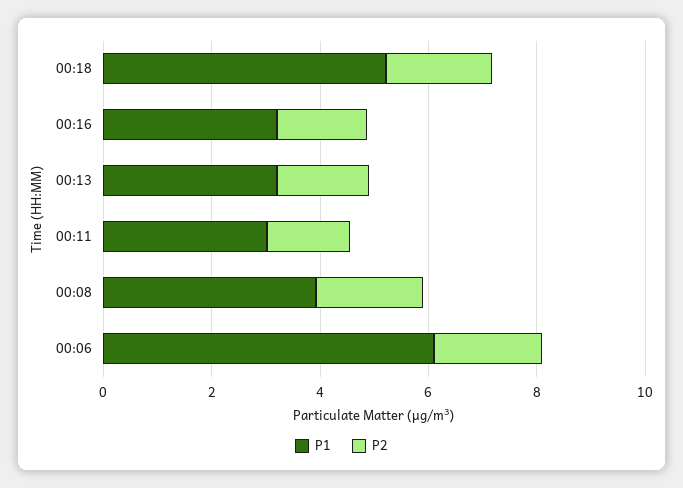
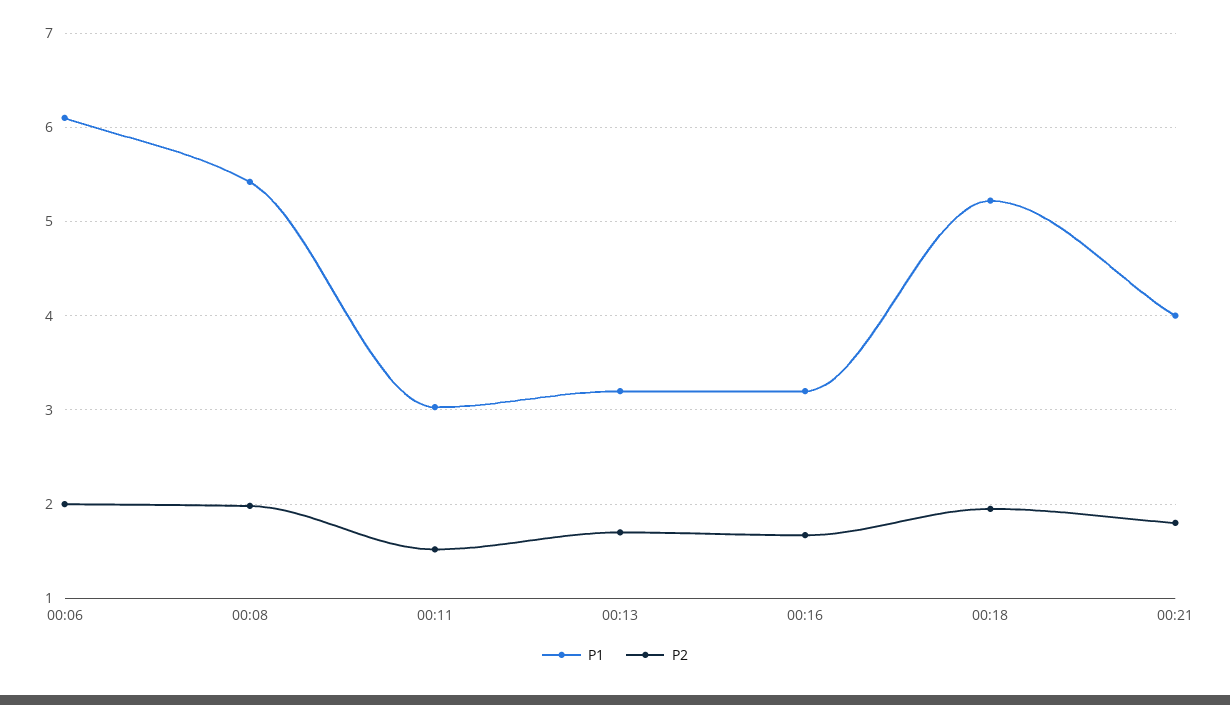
P1, 00:08: 4 -> 5.4
P1, 00:21: none -> 4
P2, 00:21: none -> 1.8

